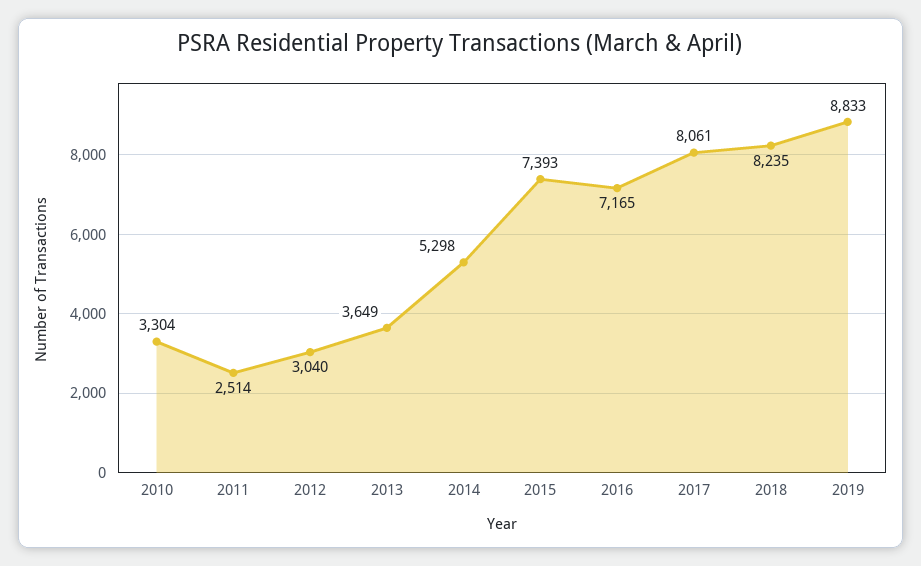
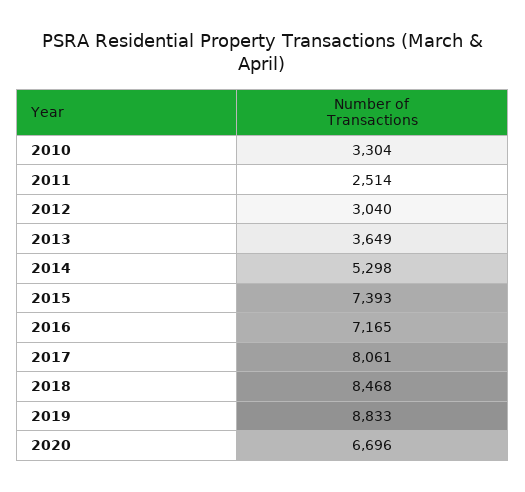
2018: 8235 -> 8468
2020: none -> 6696

